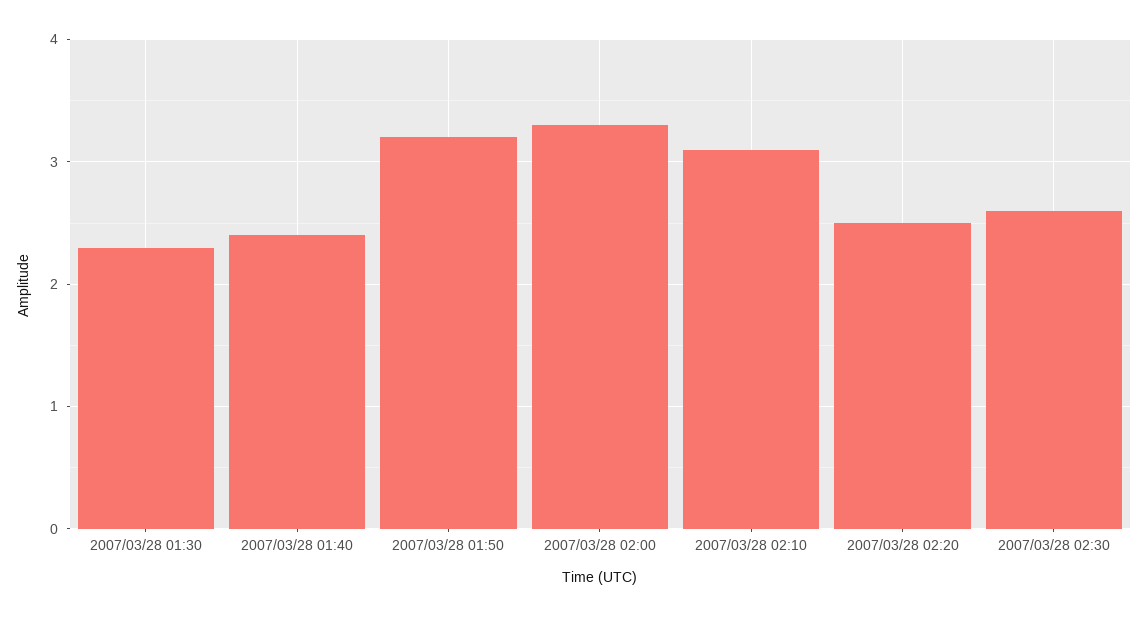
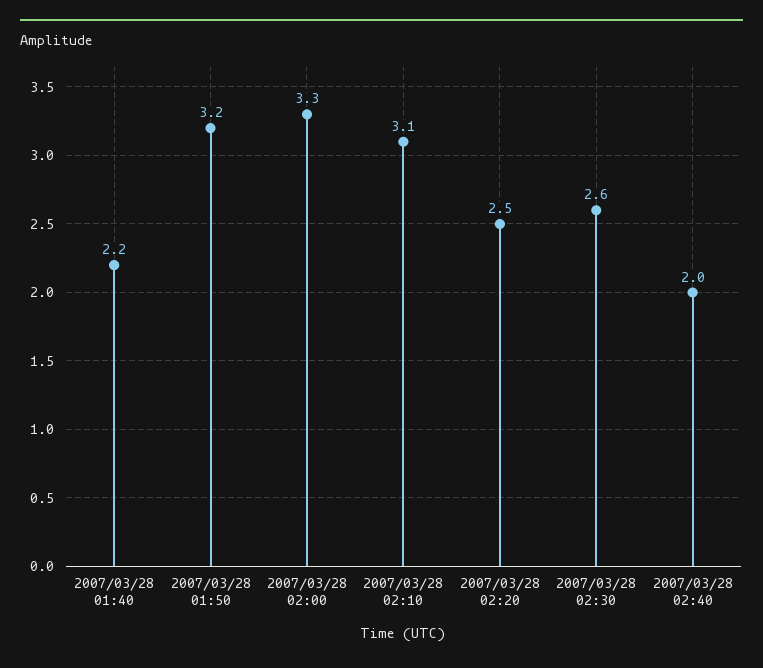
2007/03/28 01:30: 2.3 -> none
2007/03/28 01:40: 2.4 -> 2.2
2007/03/28 02:40: none -> 2

